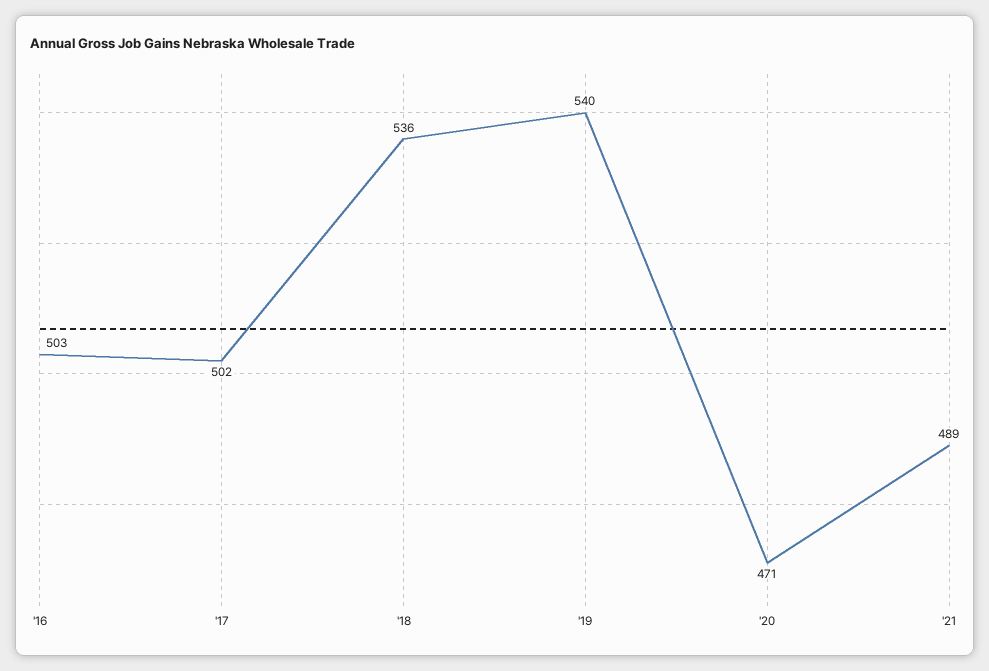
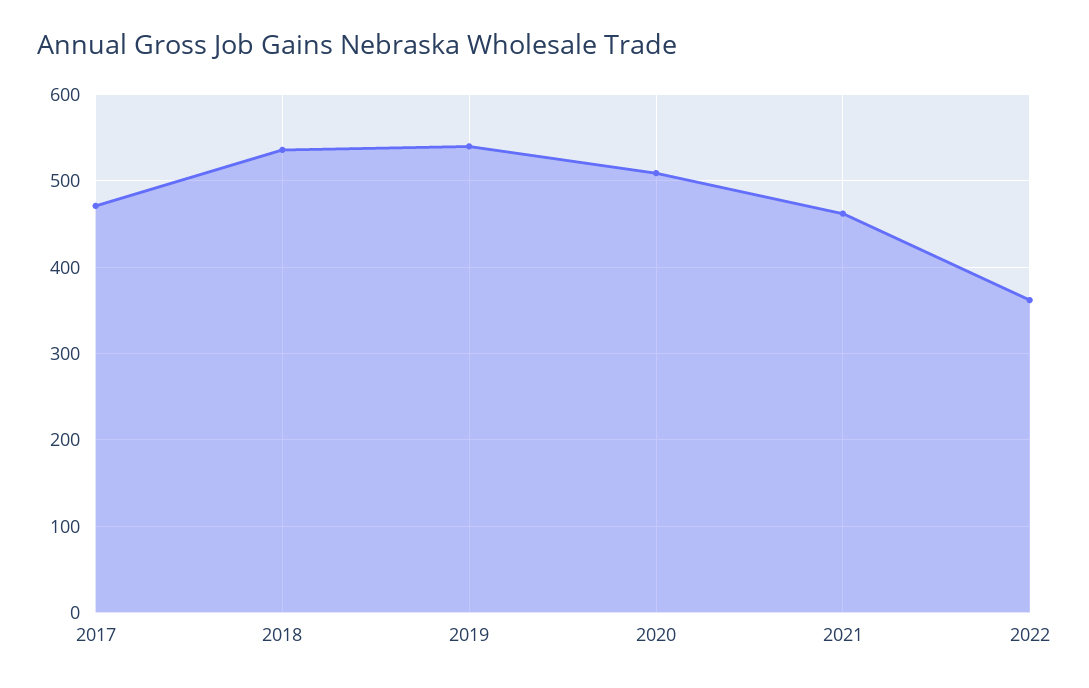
'16: 503 -> none
'17: 502 -> 470
'20: 471 -> 510
'21: 489 -> 460
2022: none -> 360

